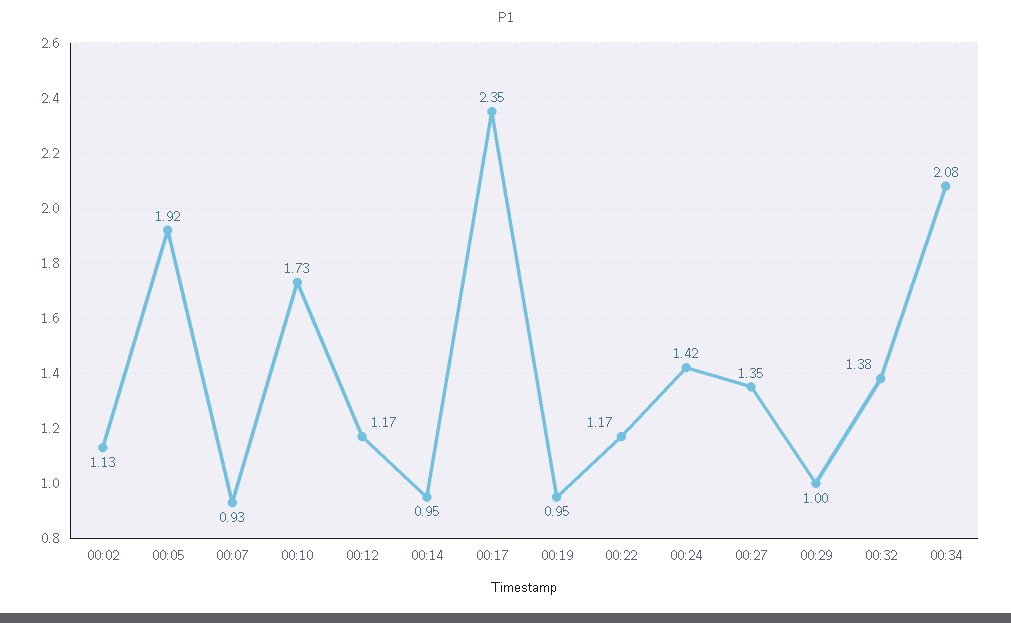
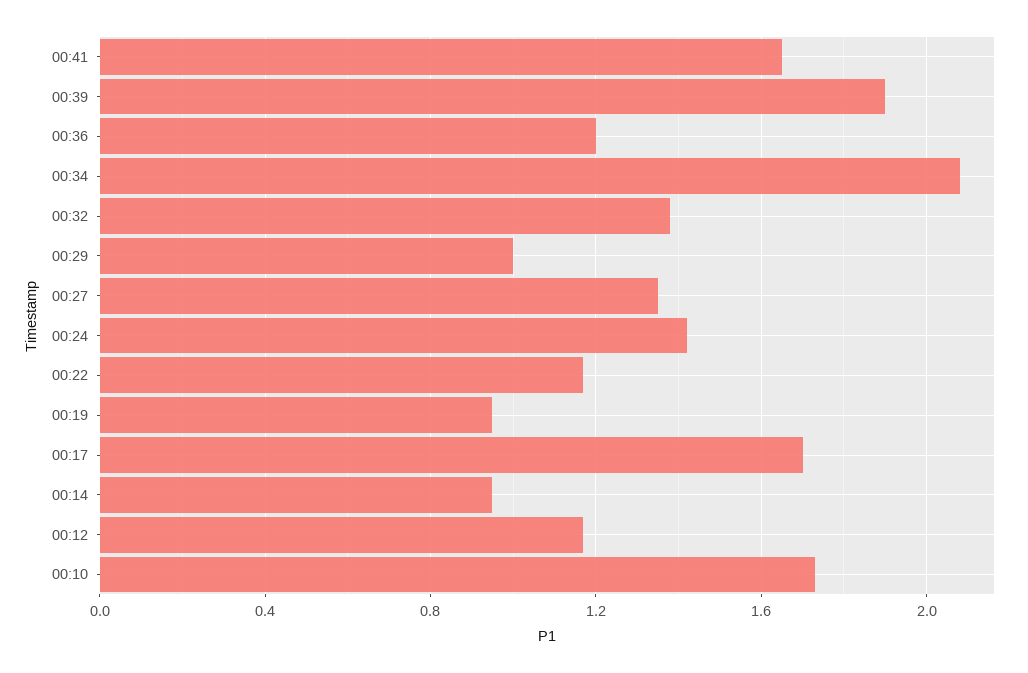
00:02: 1.13 -> none
00:05: 1.92 -> none
00:07: 0.93 -> none
00:17: 2.35 -> 1.7
00:41: none -> 1.65
00:39: none -> 1.9
00:36: none -> 1.2

